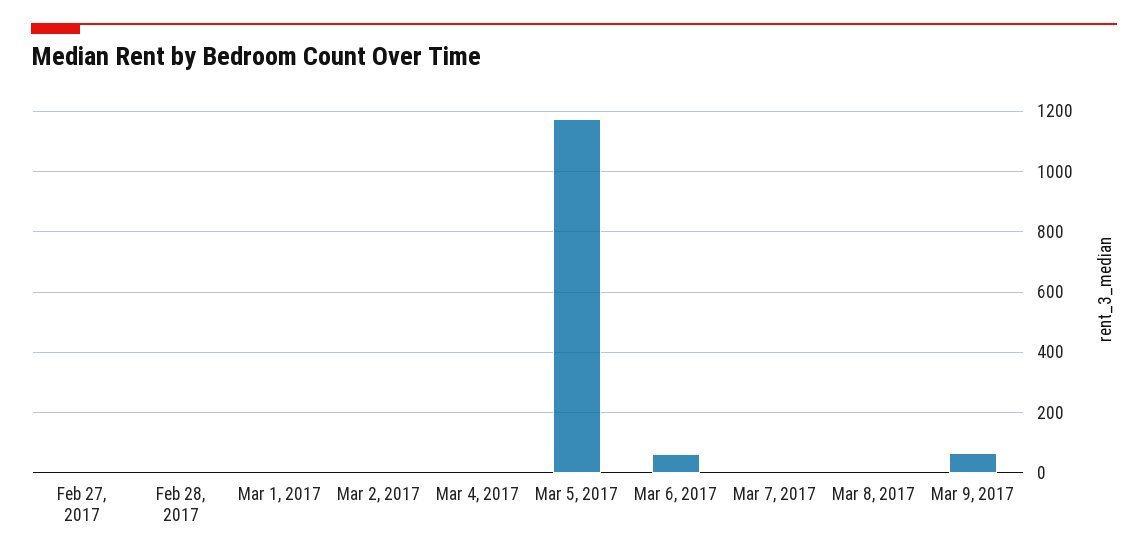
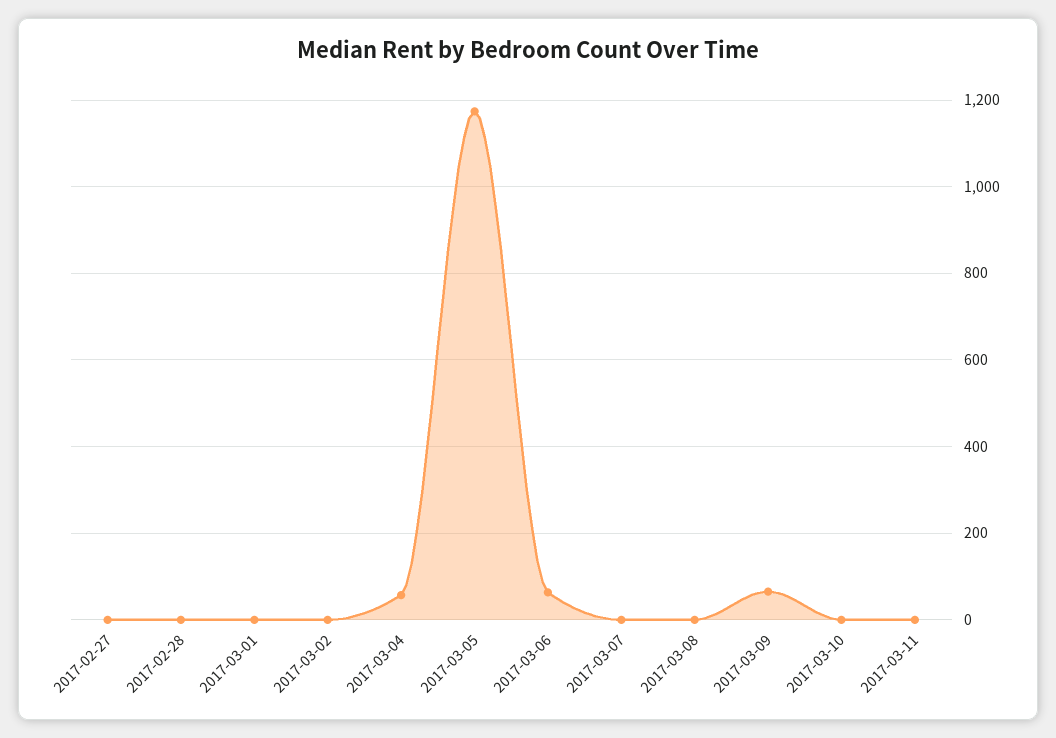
Mar 4, 2017: 0 -> 60
2017-03-10: none -> 0
2017-03-11: none -> 0

